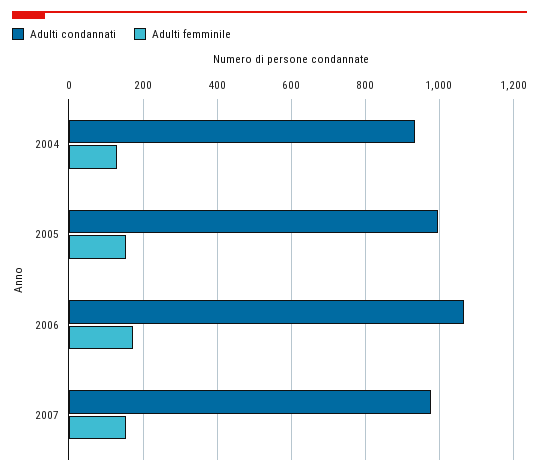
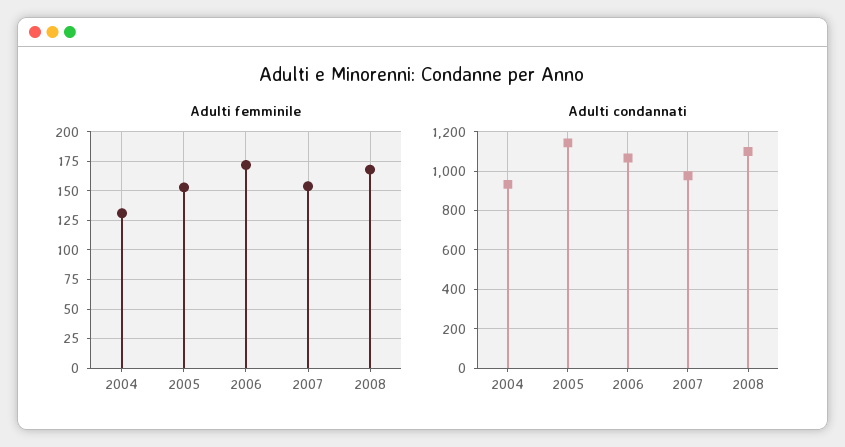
Adulti condannati, 2005: 1000 -> 1150
Adulti femminile, 2008: none -> 175
Adulti condannati, 2008: none -> 1100

